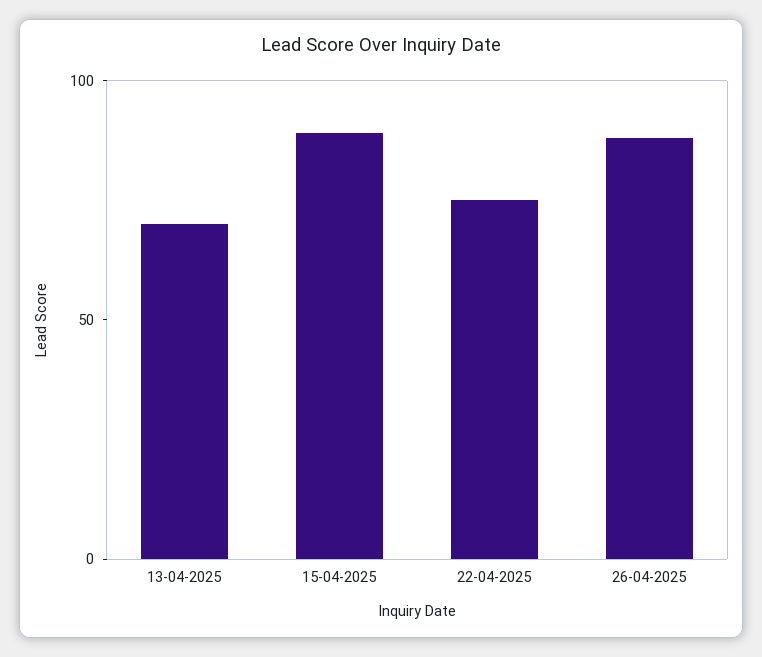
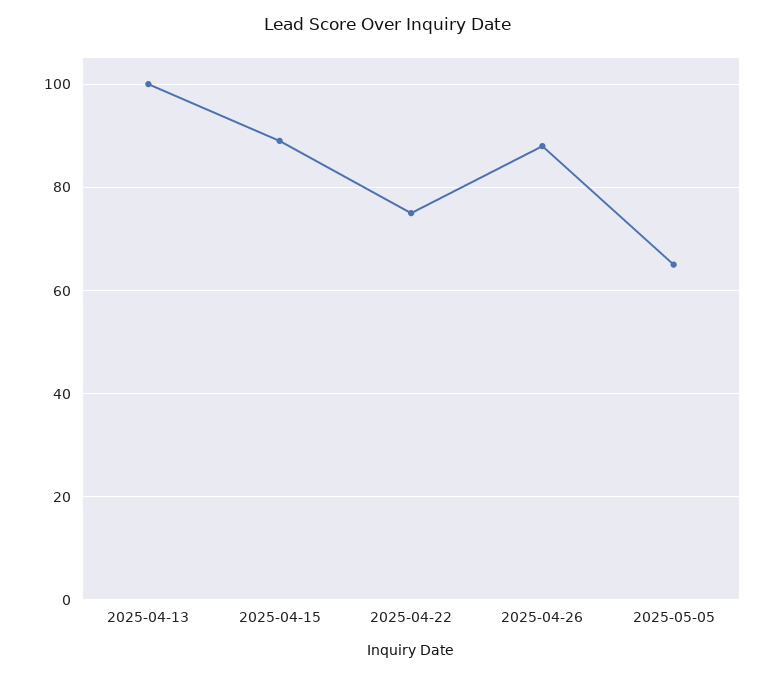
13-04-2025: 70 -> 100
2025-05-05: none -> 65

